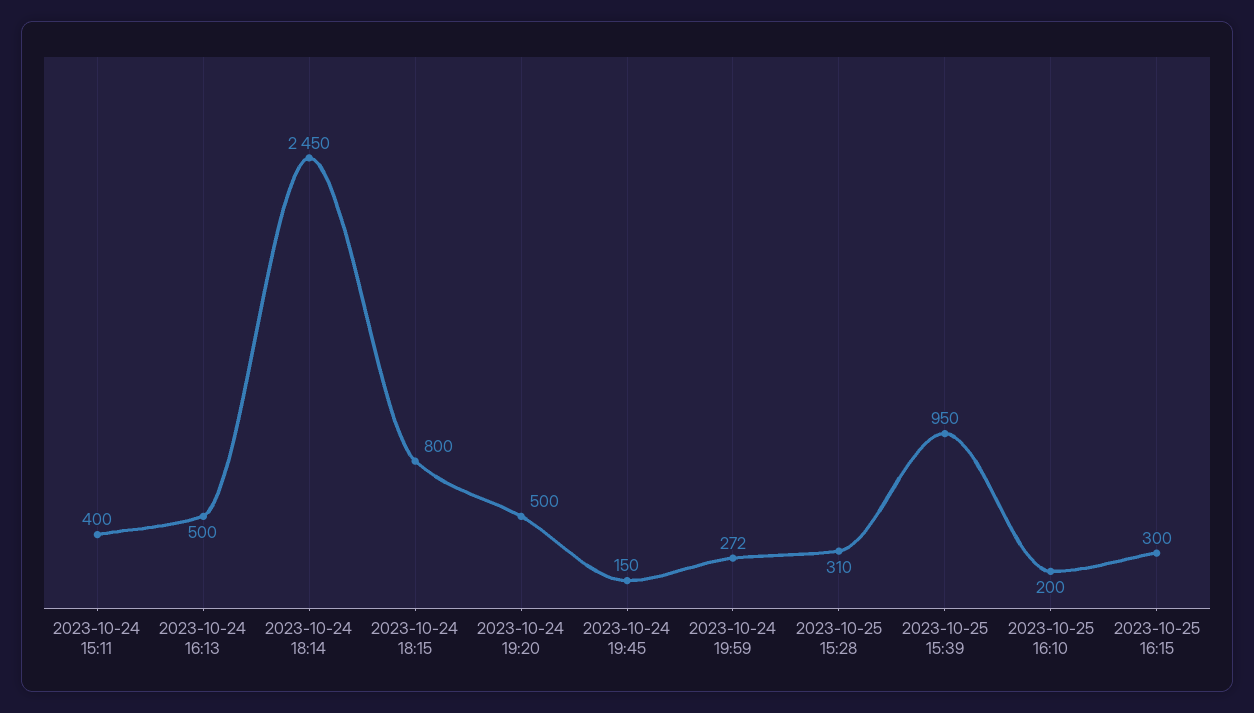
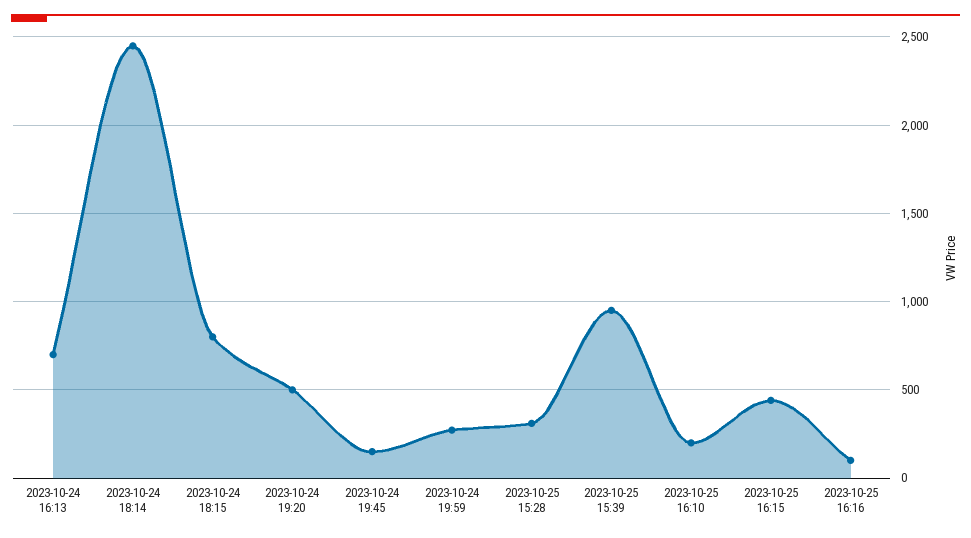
2023-10-24 15:11: 400 -> none
2023-10-24 16:13: 500 -> 700
2023-10-25 16:15: 300 -> 450
2023-10-25 16:16: none -> 100

